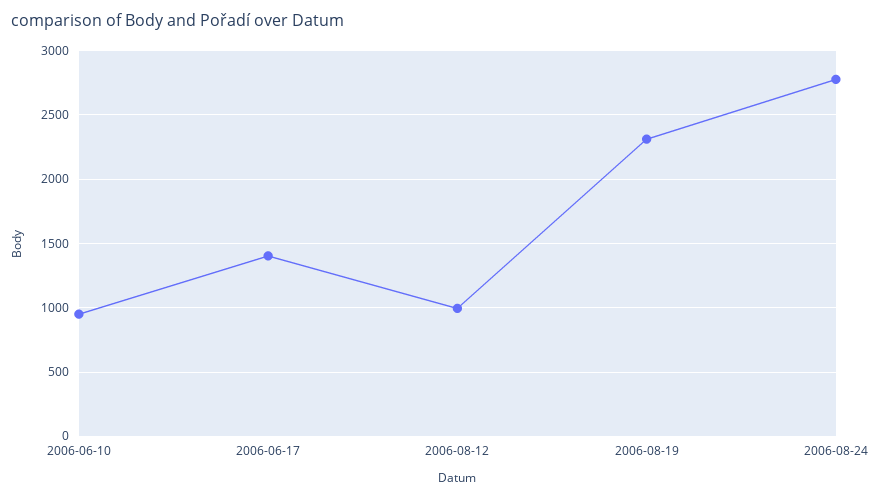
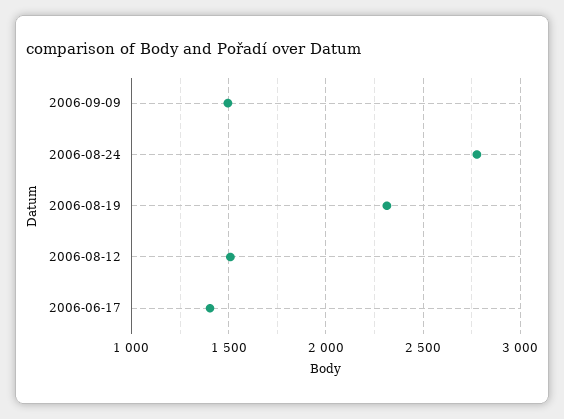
2006-06-10: 950 -> none
2006-08-12: 1000 -> 1500
2006-09-09: none -> 1500

